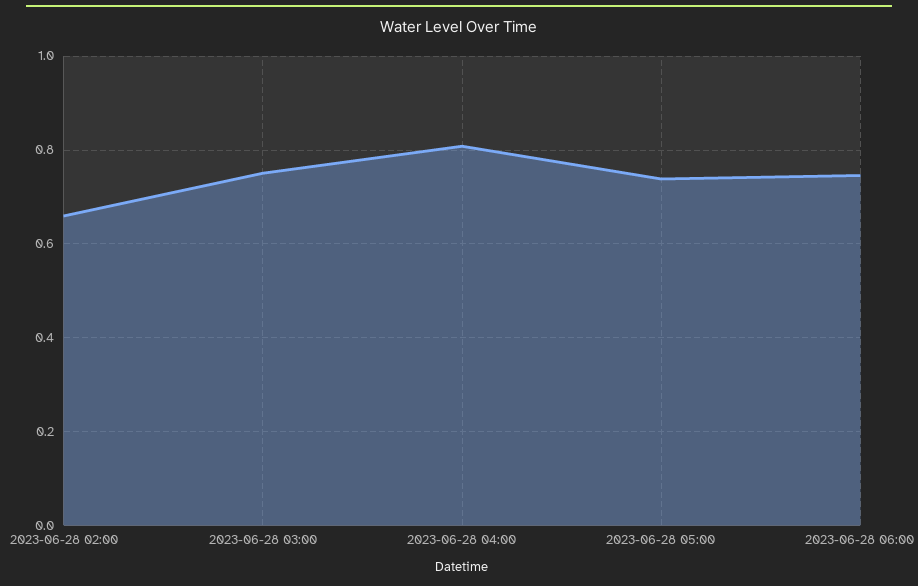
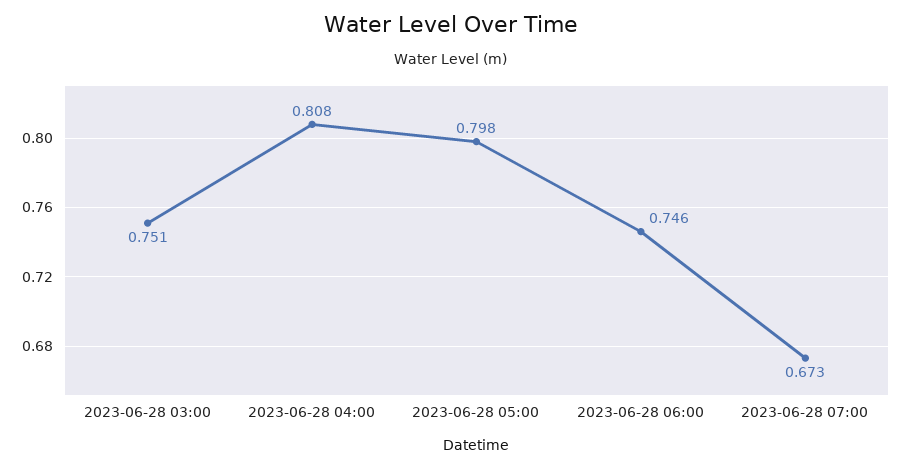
2023-06-28 02:00: 0.66 -> none
2023-06-28 05:00: 0.74 -> 0.798
2023-06-28 07:00: none -> 0.673

